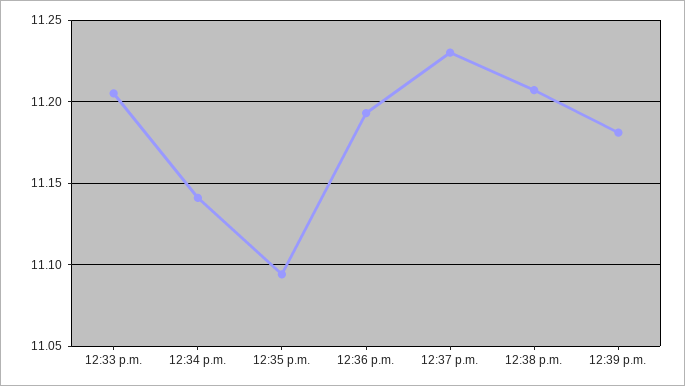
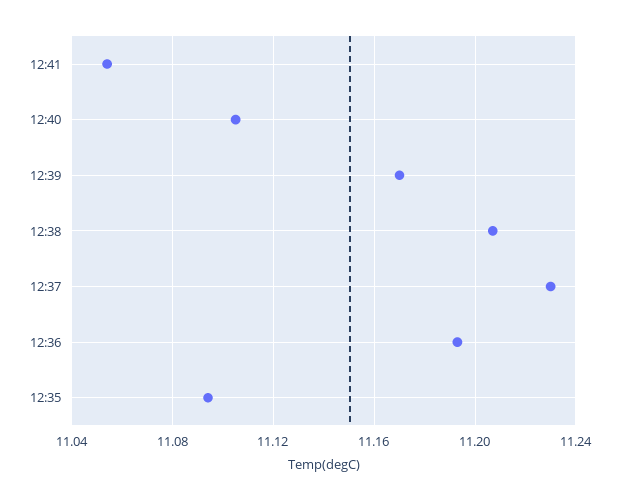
12:33 p.m.: 11.205 -> none
12:34 p.m.: 11.14 -> none
12:39 p.m.: 11.18 -> 11.17
12:41: none -> 11.055
12:40: none -> 11.105

